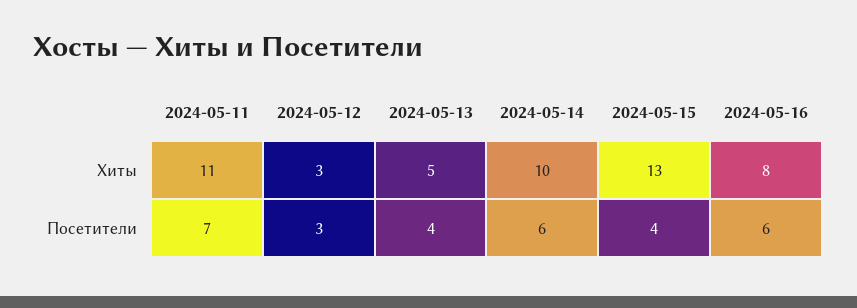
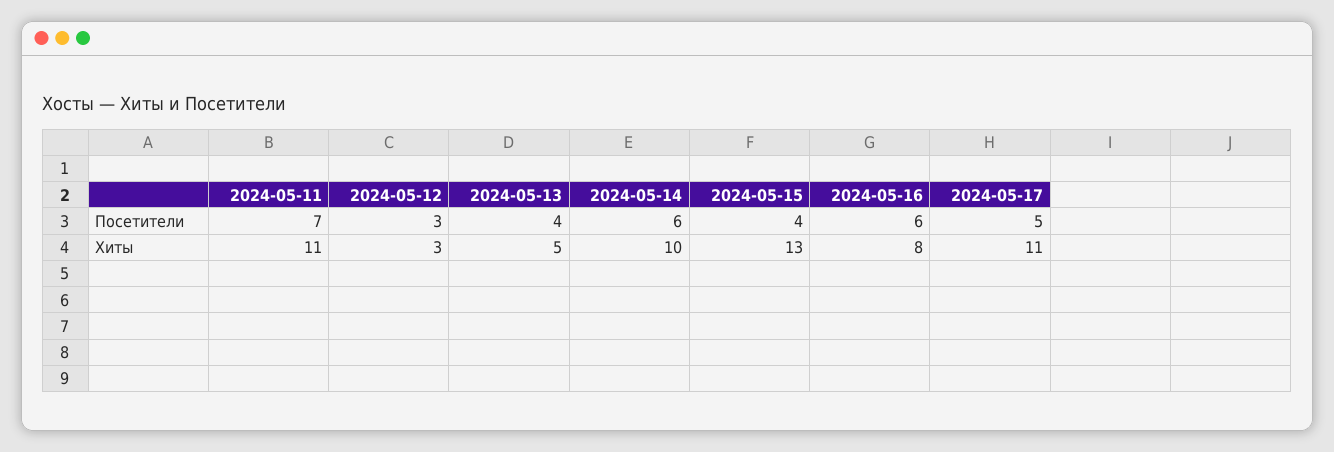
2024-05-17, Посетители: none -> 5
2024-05-17, Хиты: none -> 11

